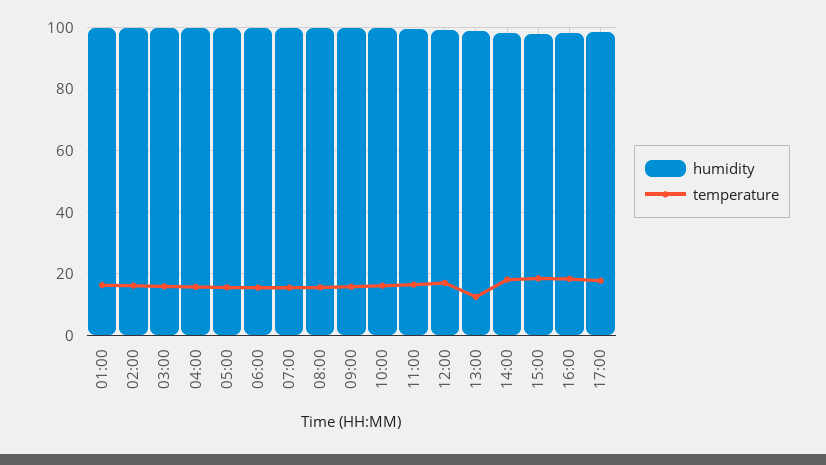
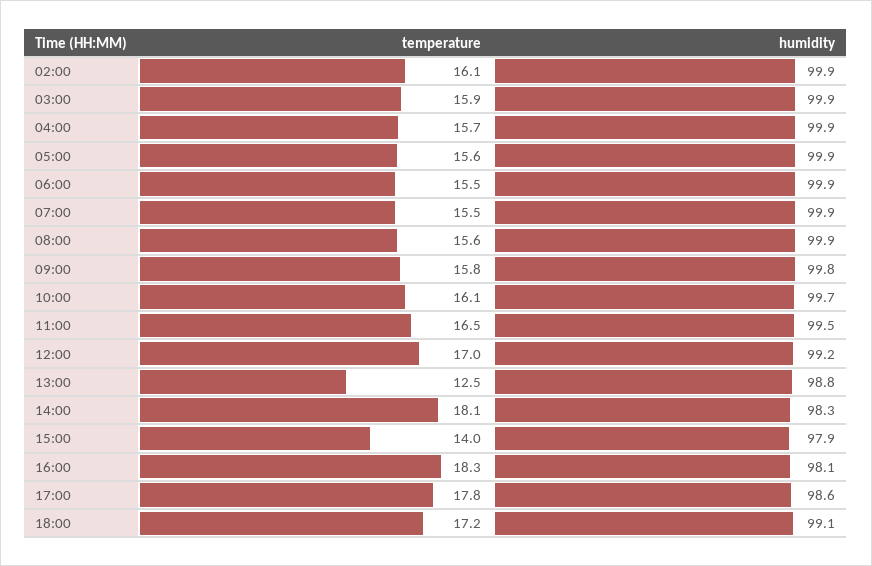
humidity, 01:00: 100 -> none
temperature, 01:00: 16 -> none
temperature, 15:00: 18 -> 14
temperature, 18:00: none -> 17.2
humidity, 18:00: none -> 99.1

